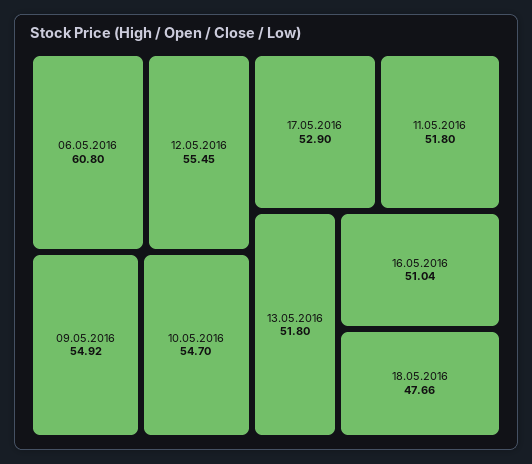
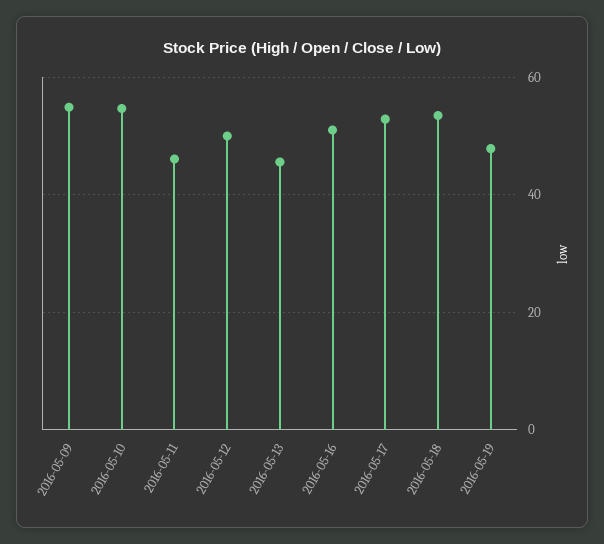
06.05.2016: 60.8 -> none
12.05.2016: 55.45 -> 50
11.05.2016: 51.8 -> 46
13.05.2016: 51.8 -> 46
18.05.2016: 47.66 -> 54
2016-05-19: none -> 48

